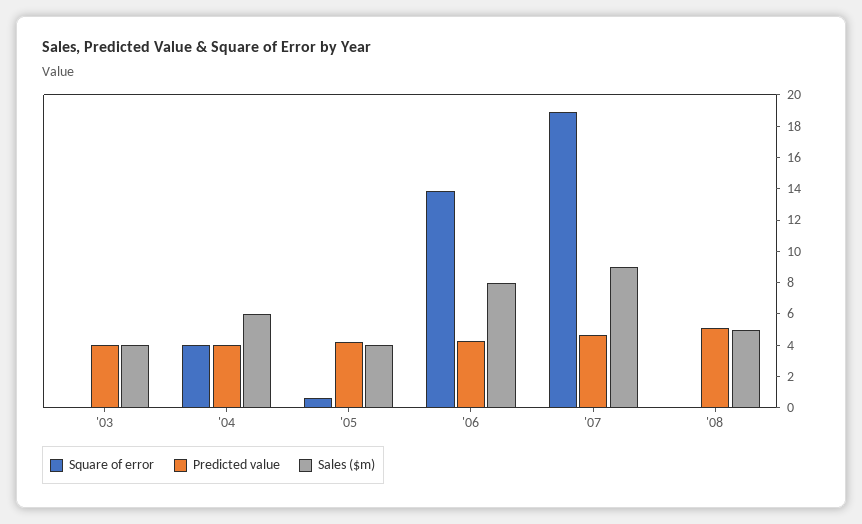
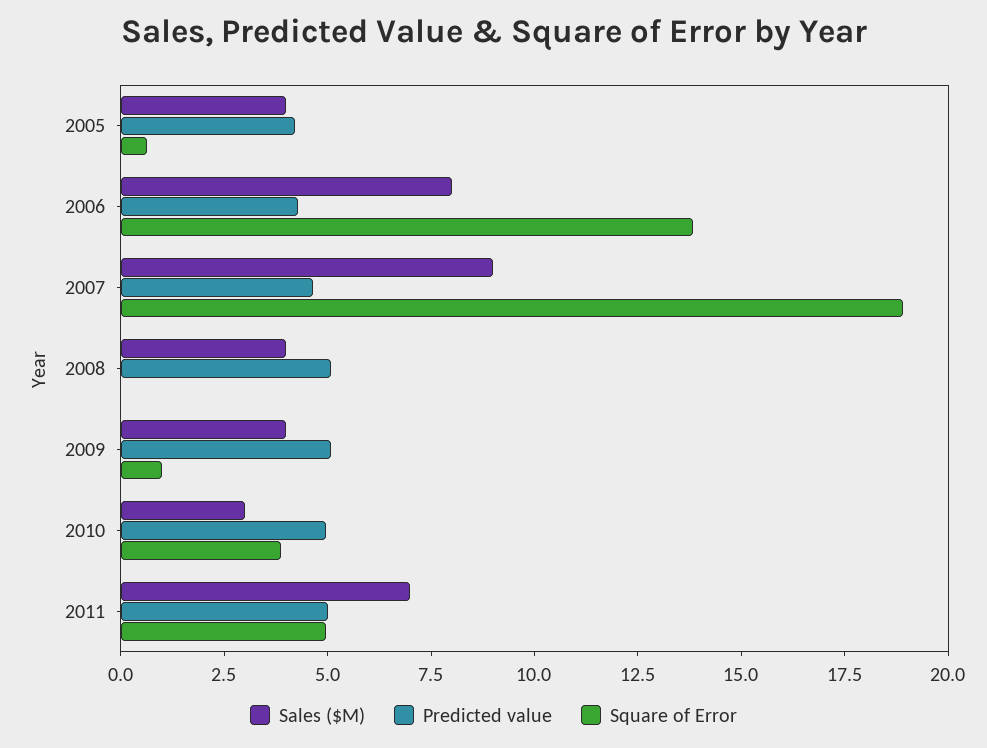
Square of error, '03: 0 -> none
Predicted value, '03: 4 -> none
Sales ($m), '03: 4 -> none
Square of error, '04: 4 -> none
Predicted value, '04: 4 -> none
Sales ($m), '04: 6 -> none
Sales ($m), '08: 5 -> 4
Sales ($m), 2009: none -> 4
Predicted value, 2009: none -> 5
Square of error, 2009: none -> 1
Sales ($m), 2010: none -> 3
Predicted value, 2010: none -> 5
Square of error, 2010: none -> 4
Sales ($m), 2011: none -> 7
Predicted value, 2011: none -> 5
Square of error, 2011: none -> 5

